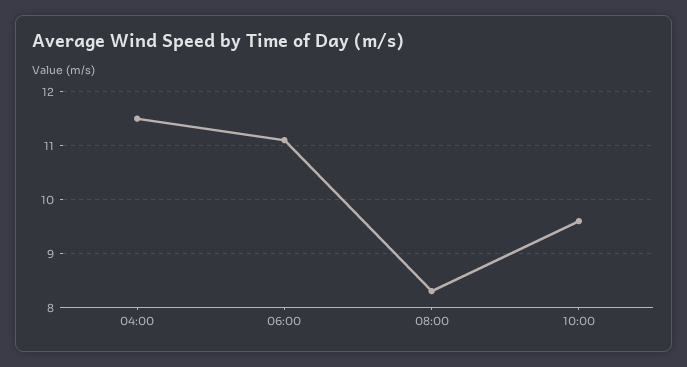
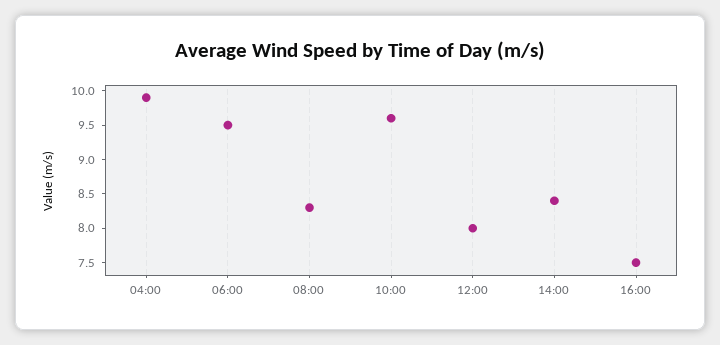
04:00: 11.5 -> 10
06:00: 11 -> 9.5
12:00: none -> 8
14:00: none -> 8.5
16:00: none -> 7.5

